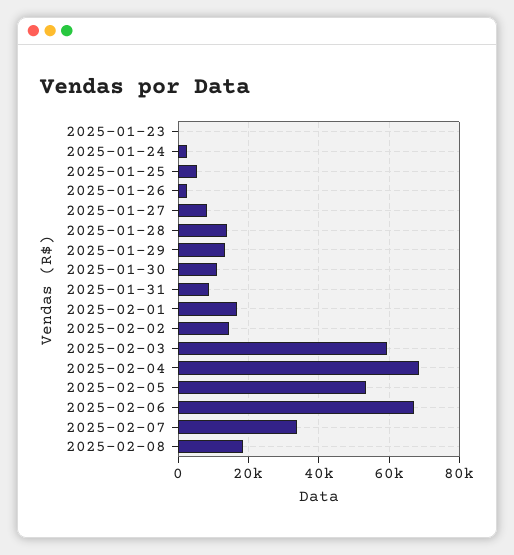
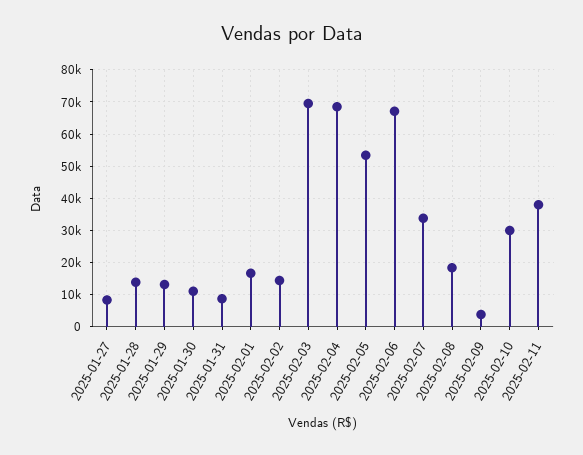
2025-01-23: 0 -> none
2025-01-24: 2000 -> none
2025-01-25: 6000 -> none
2025-01-26: 2000 -> none
2025-02-03: 60000 -> 70000
2025-02-09: none -> 4000
2025-02-10: none -> 30000
2025-02-11: none -> 38000

